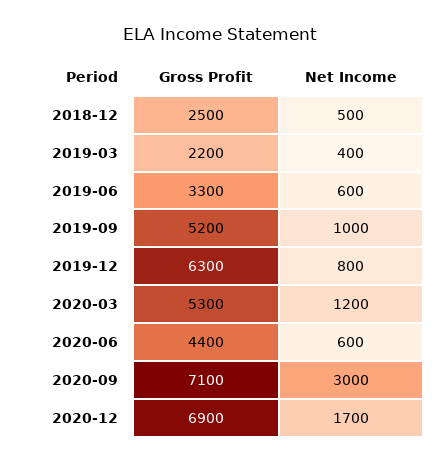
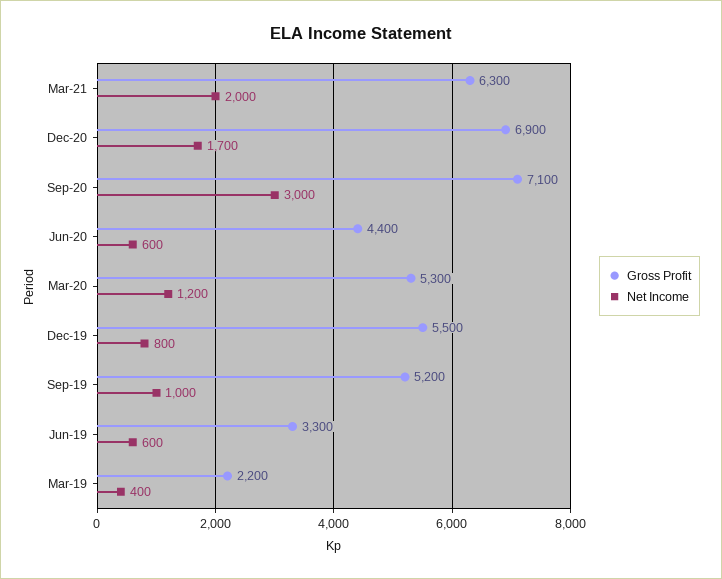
Gross Profit, 2018-12: 2500 -> none
Net Income, 2018-12: 500 -> none
Gross Profit, 2019-12: 6300 -> 5500
Gross Profit, Mar-21: none -> 6300
Net Income, Mar-21: none -> 2000

